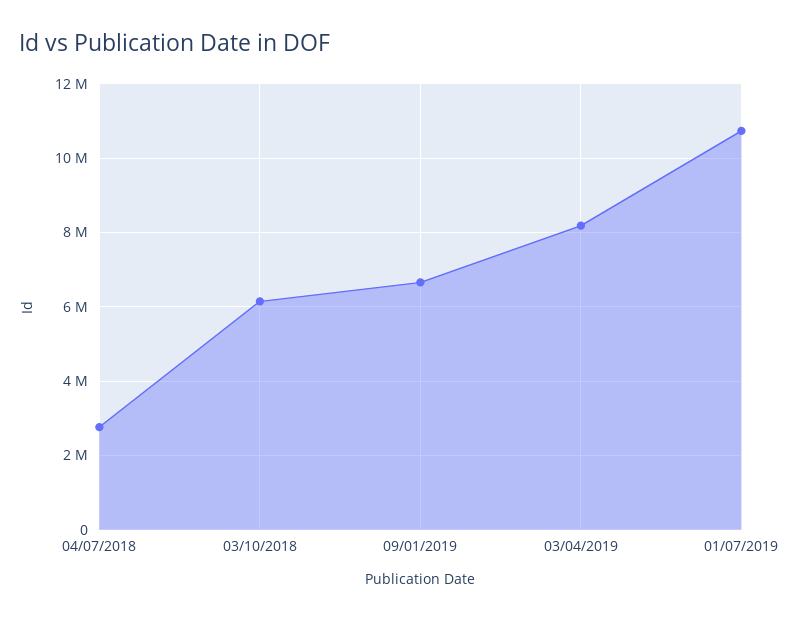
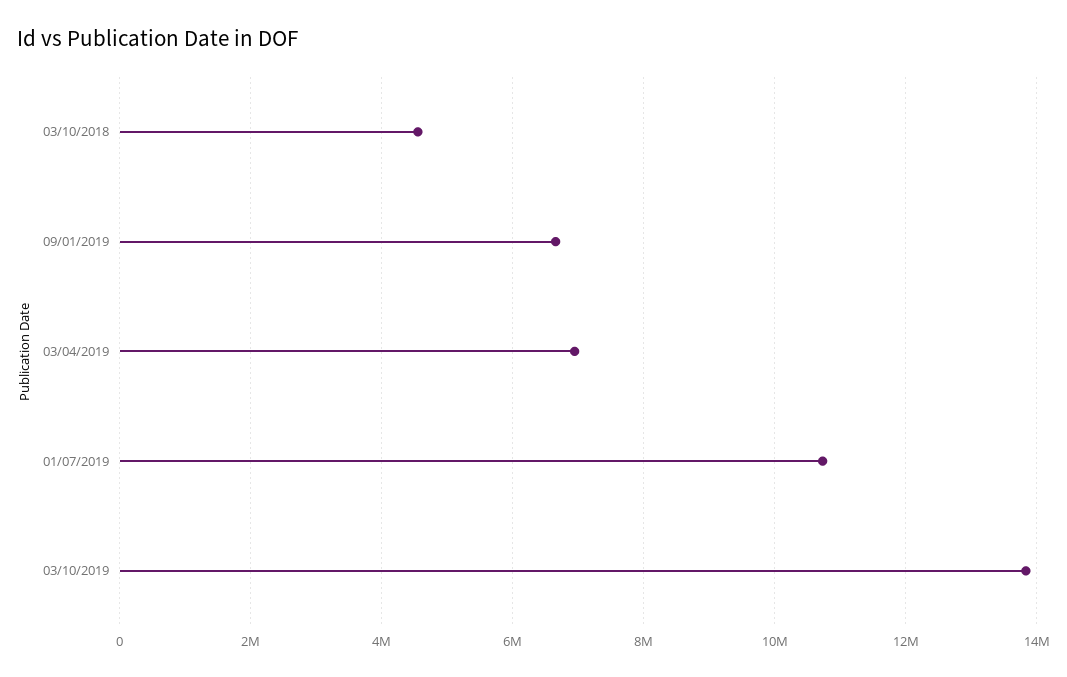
04/07/2018: 2800000 -> none
03/10/2018: 6200000 -> 4600000
03/04/2019: 8200000 -> 7000000
03/10/2019: none -> 13800000

